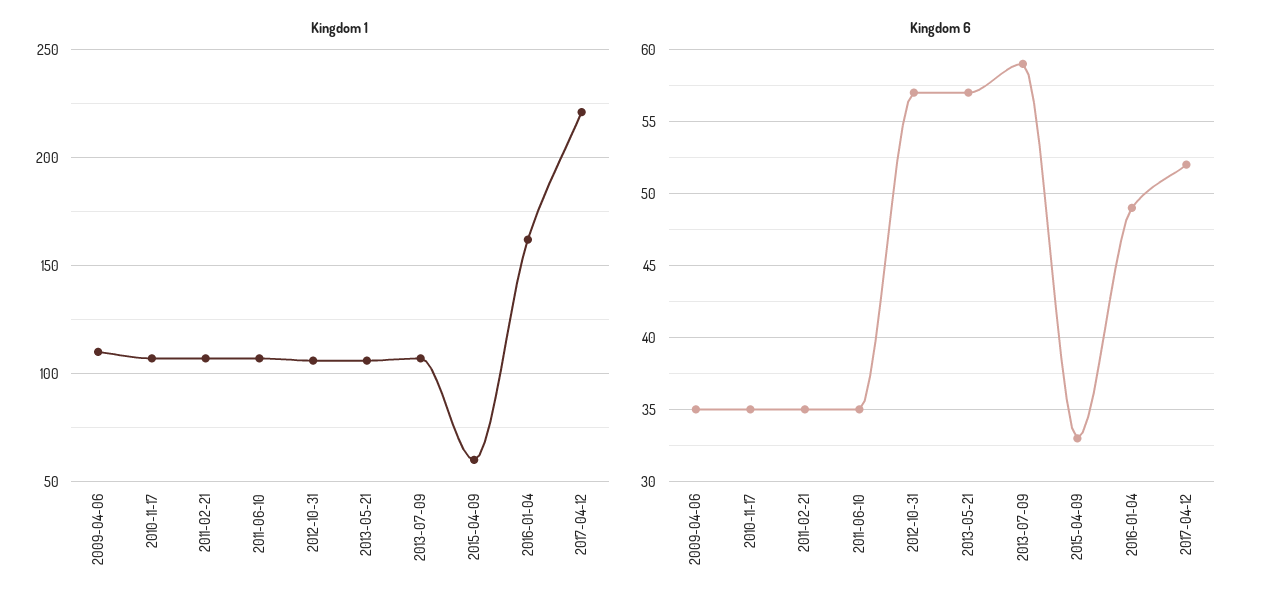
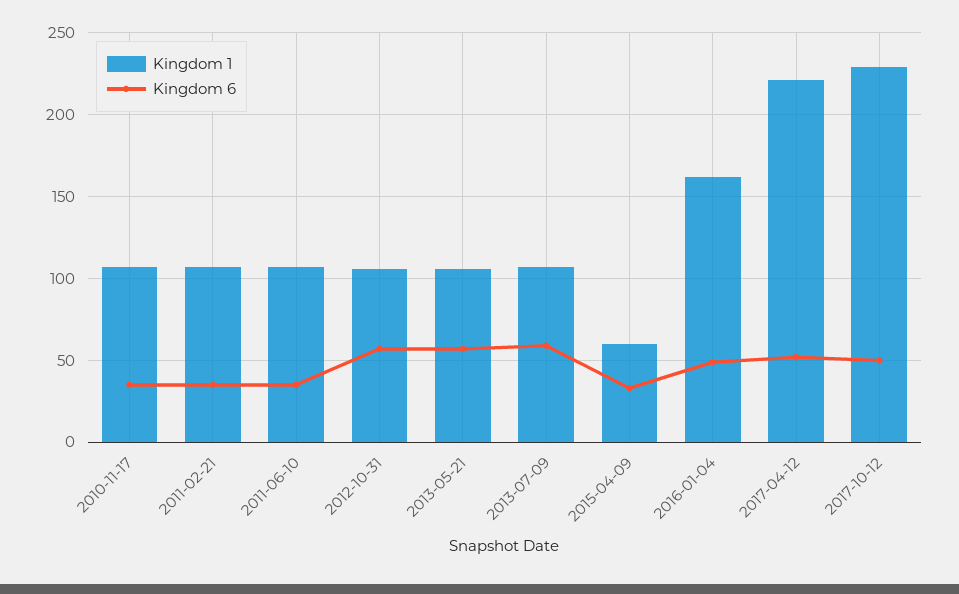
Kingdom 1, 2009-04-06: 110 -> none
Kingdom 6, 2009-04-06: 35 -> none
Kingdom 1, 2017-10-12: none -> 230
Kingdom 6, 2017-10-12: none -> 50

